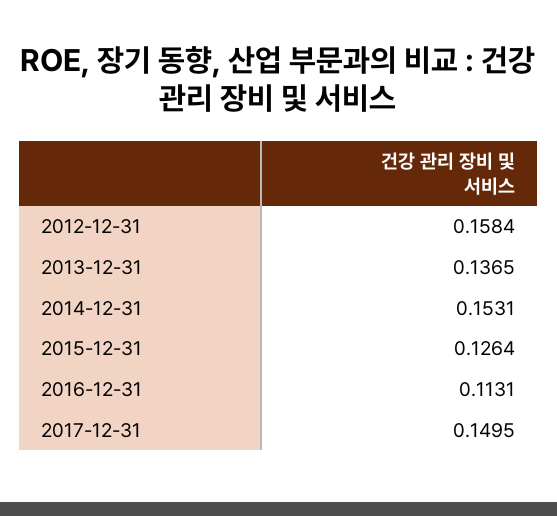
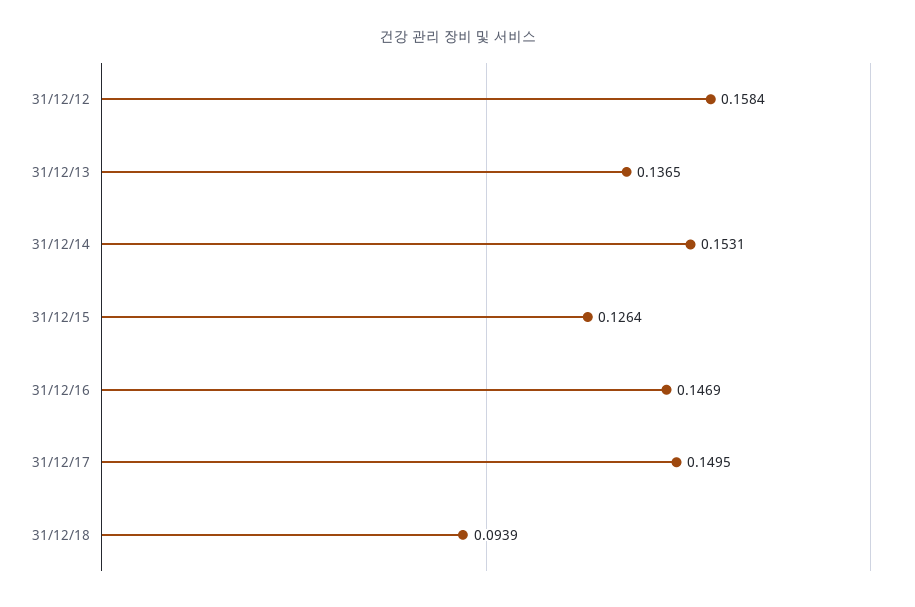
2016-12-31: 0.1131 -> 0.1469
31/12/18: none -> 0.0939

